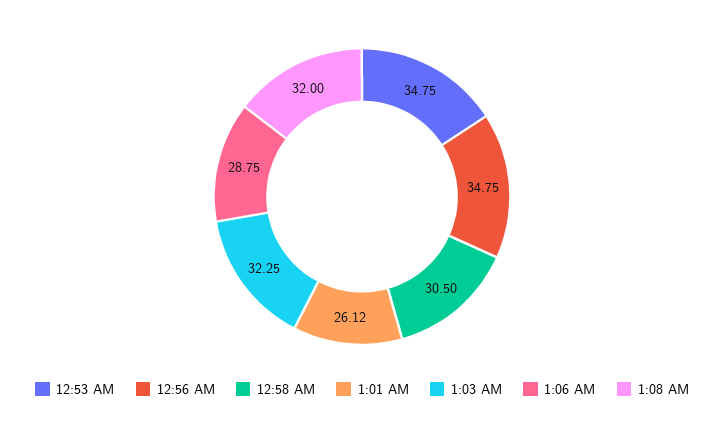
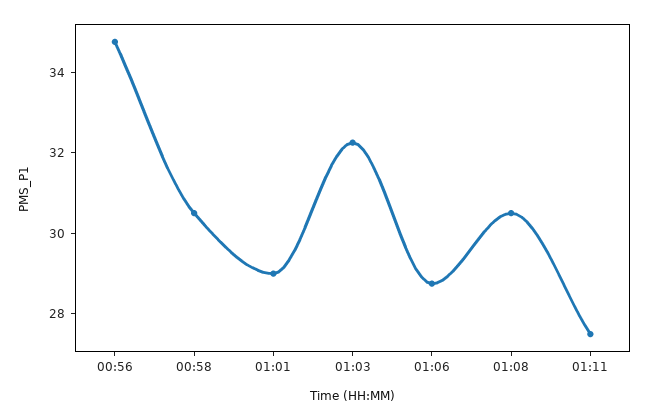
12:53 AM: 34.75 -> none
1:01 AM: 26.12 -> 29
1:08 AM: 32 -> 30.5
01:11: none -> 27.5

